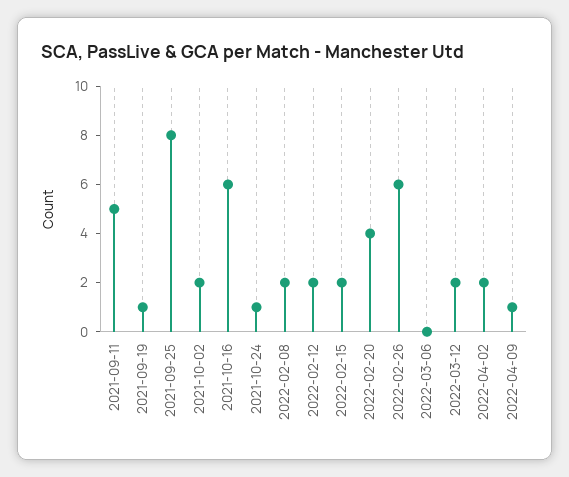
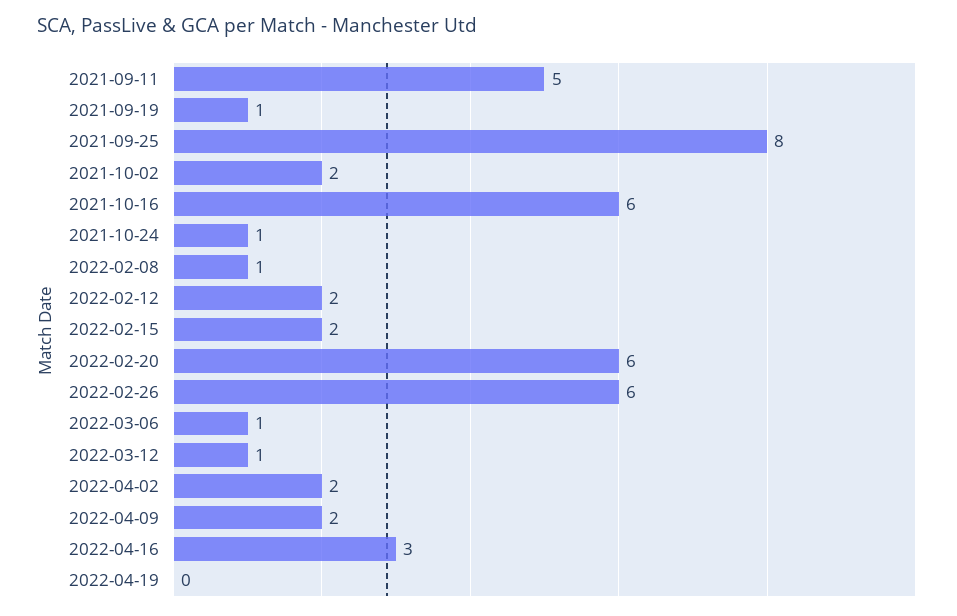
2022-02-08: 2 -> 1
2022-02-20: 4 -> 6
2022-03-06: 0 -> 1
2022-03-12: 2 -> 1
2022-04-09: 1 -> 2
2022-04-16: none -> 3
2022-04-19: none -> 0

